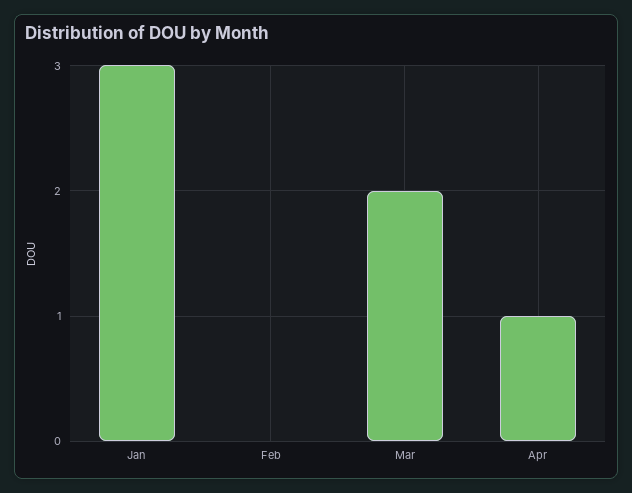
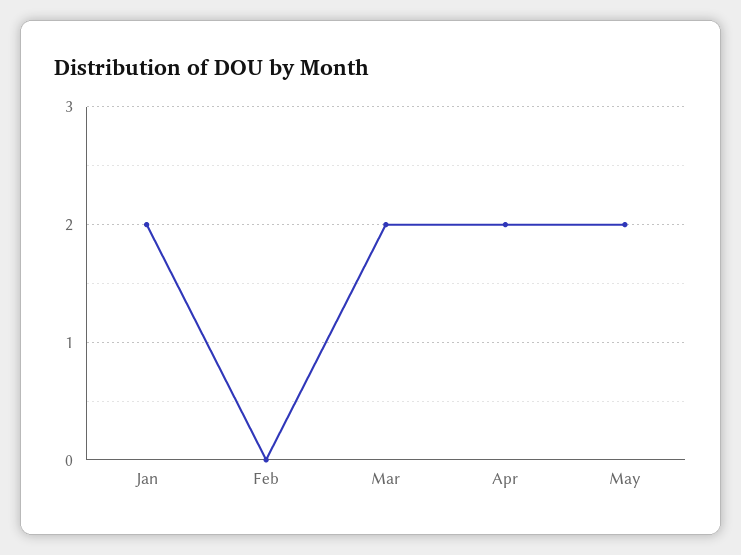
Jan: 3 -> 2
Apr: 1 -> 2
May: none -> 2

